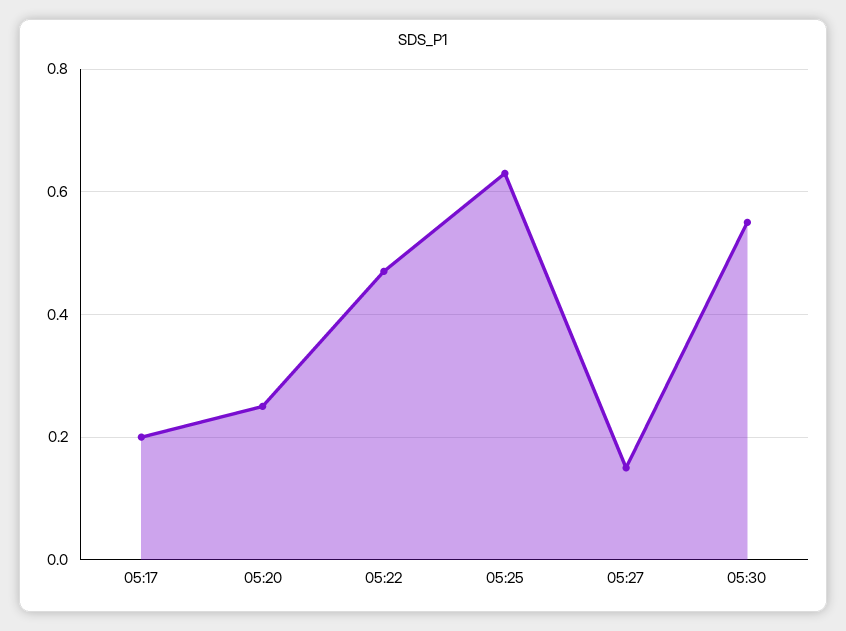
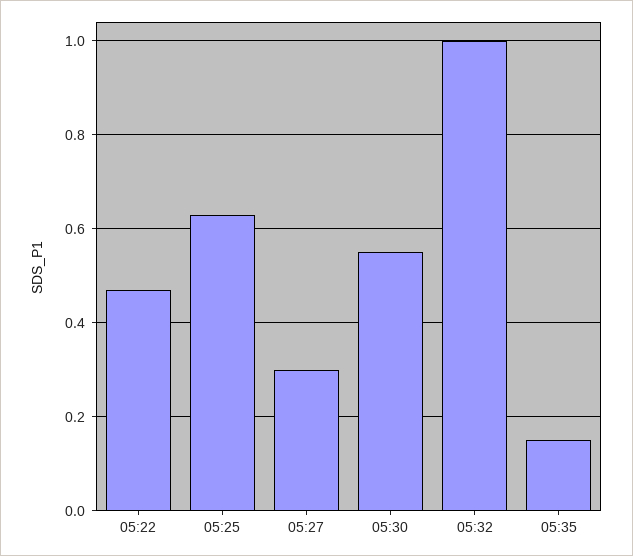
05:17: 0.2 -> none
05:20: 0.25 -> none
05:27: 0.15 -> 0.3
05:32: none -> 1
05:35: none -> 0.15

